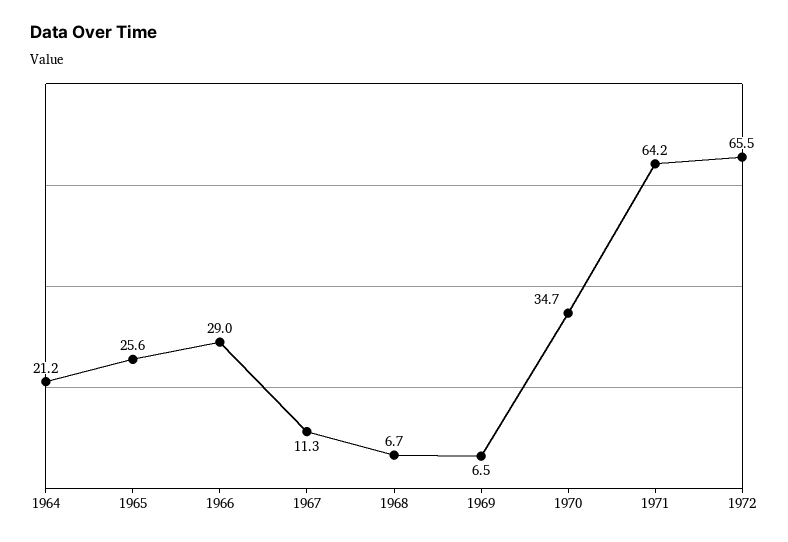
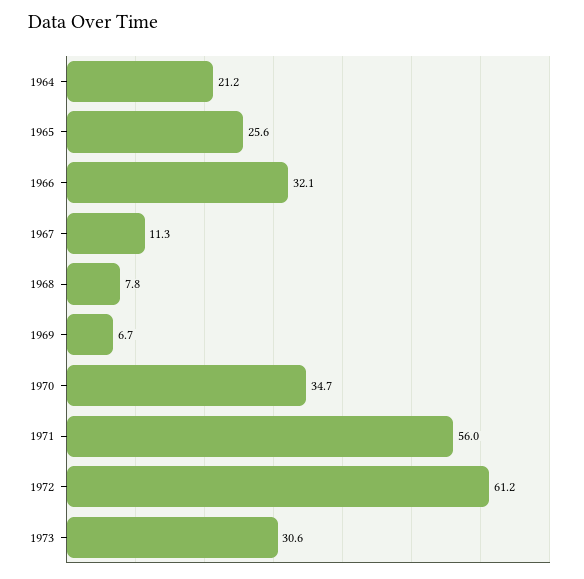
1966: 29 -> 32.1
1968: 6.7 -> 7.8
1969: 6.5 -> 6.7
1971: 64.2 -> 56
1972: 65.5 -> 61.2
1973: none -> 30.6

